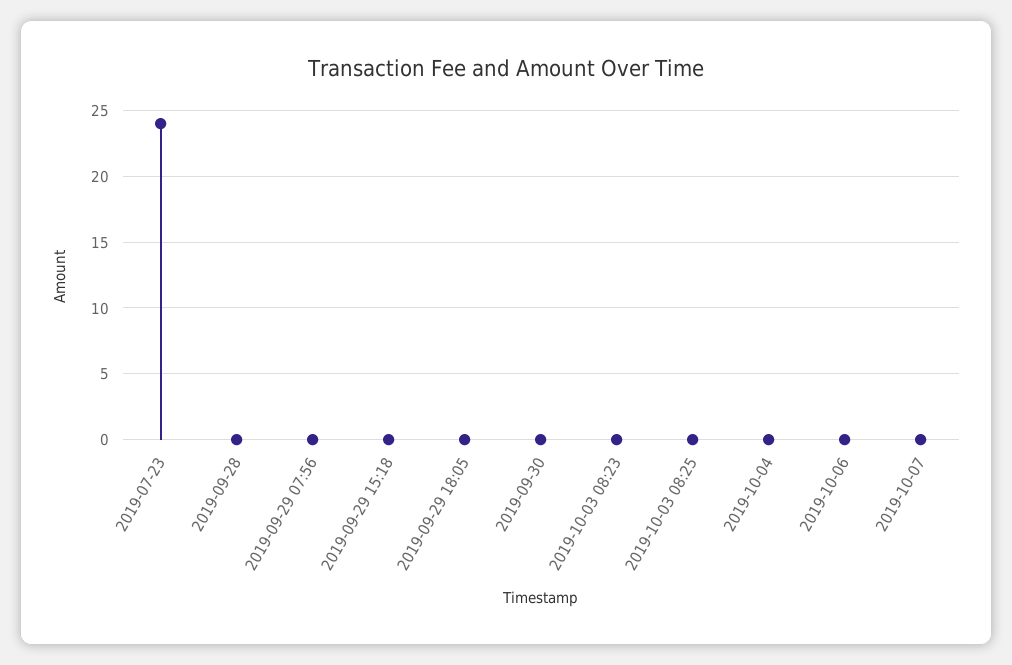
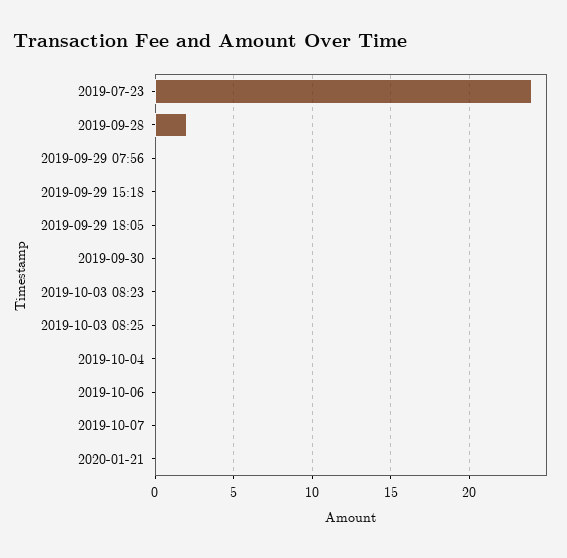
2019-09-28: 0 -> 2
2020-01-21: none -> 0

